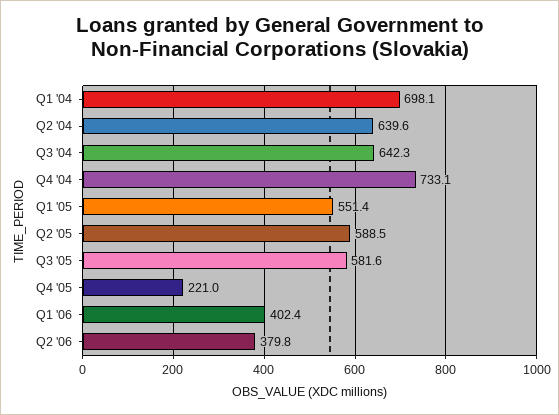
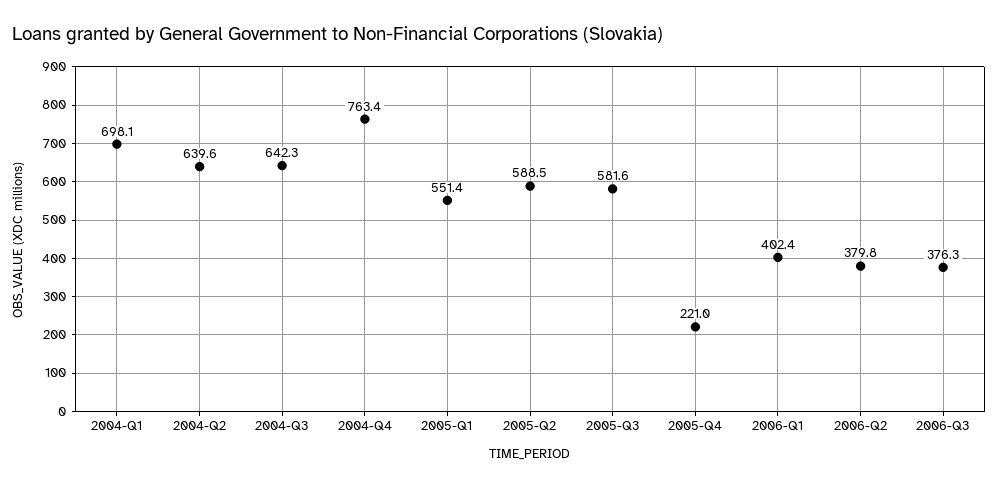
Q4 '04: 733.1 -> 763.4
2006-Q3: none -> 376.3

